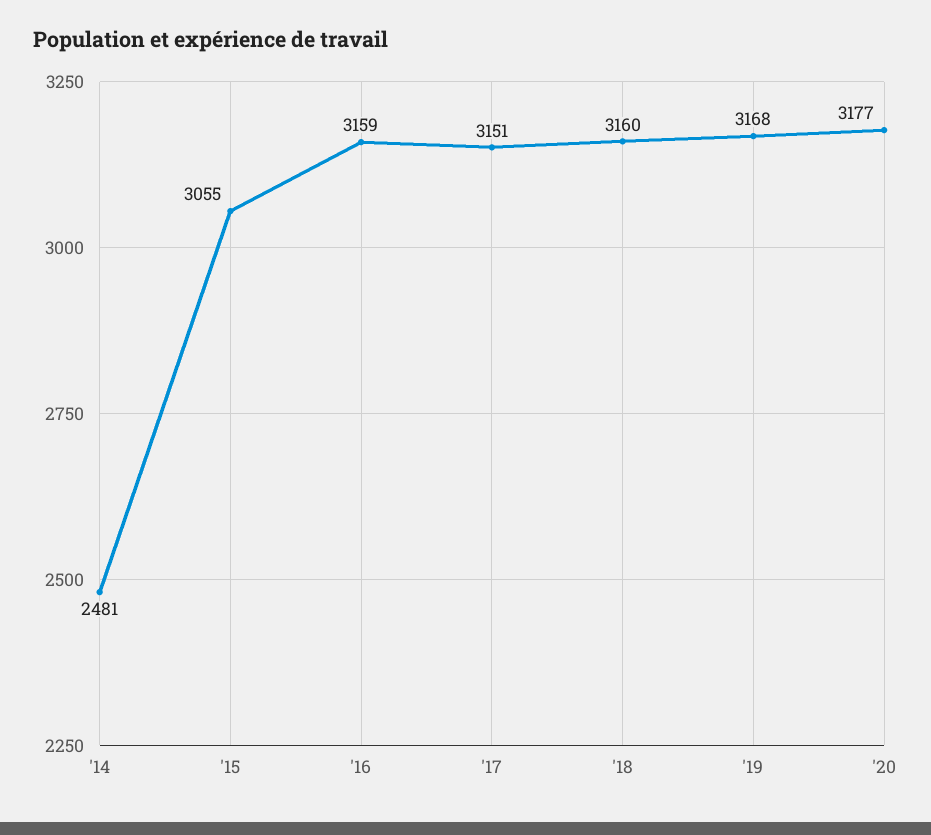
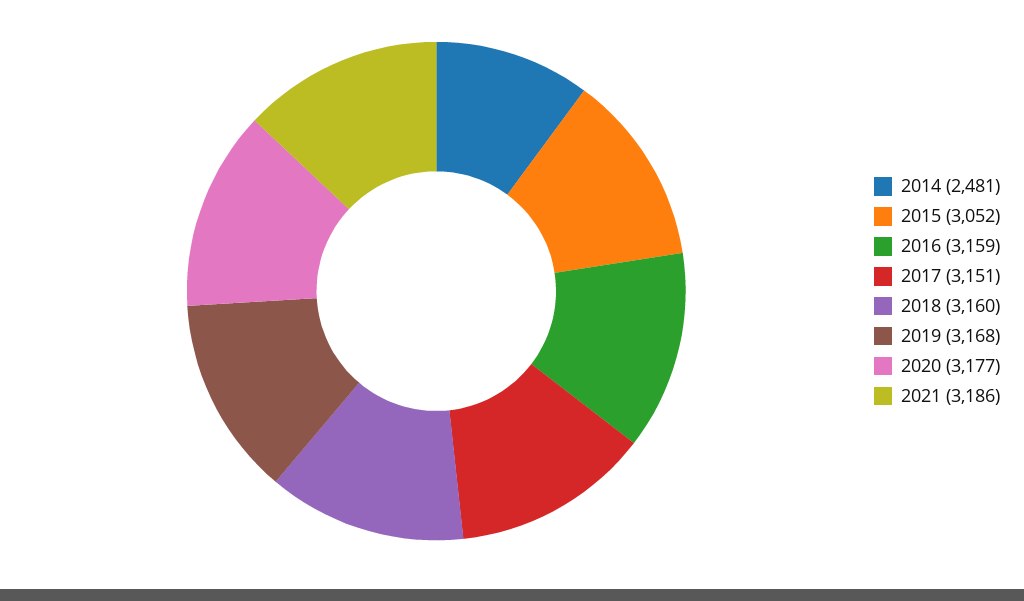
'15: 3055 -> 3052
2021: none -> 3186

